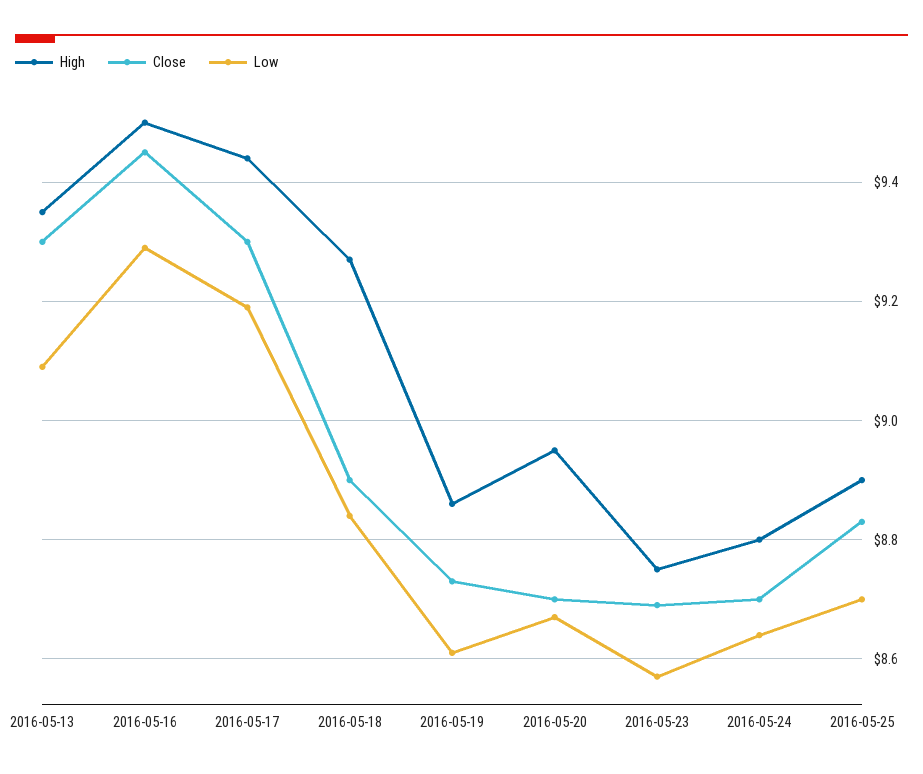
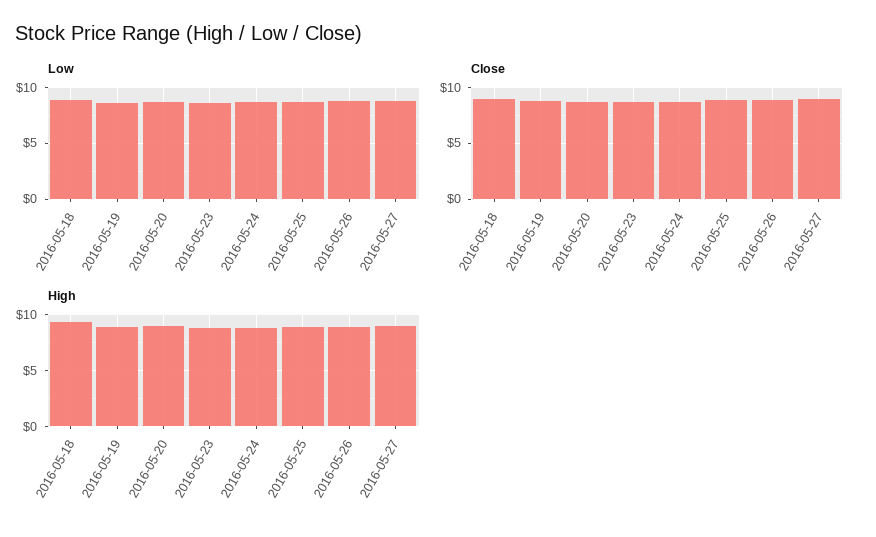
High, 2016-05-13: 9.35 -> none
Close, 2016-05-13: 9.3 -> none
Low, 2016-05-13: 9.1 -> none
High, 2016-05-16: 9.5 -> none
Close, 2016-05-16: 9.45 -> none
Low, 2016-05-16: 9.3 -> none
High, 2016-05-17: 9.45 -> none
Close, 2016-05-17: 9.3 -> none
Low, 2016-05-17: 9.2 -> none
Low, 2016-05-26: none -> 9
Low, 2016-05-27: none -> 9
Close, 2016-05-26: none -> 9
Close, 2016-05-27: none -> 9
High, 2016-05-26: none -> 9
High, 2016-05-27: none -> 9

